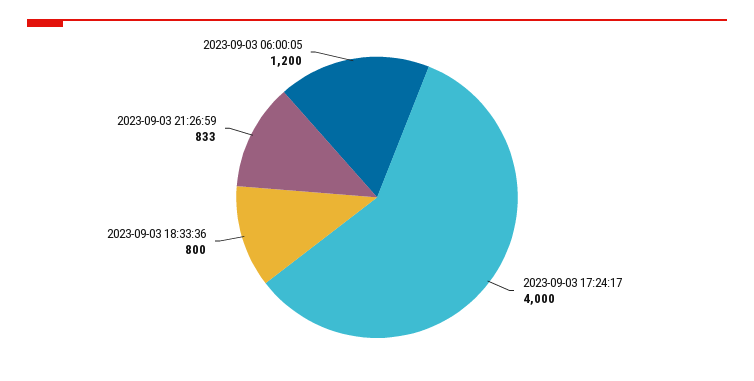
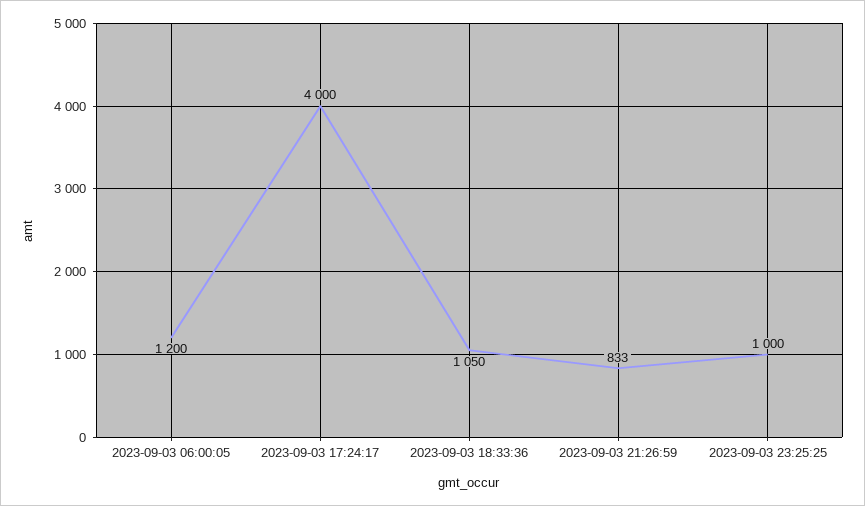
2023-09-03 18:33:36: 800 -> 1050
2023-09-03 23:25:25: none -> 1000

